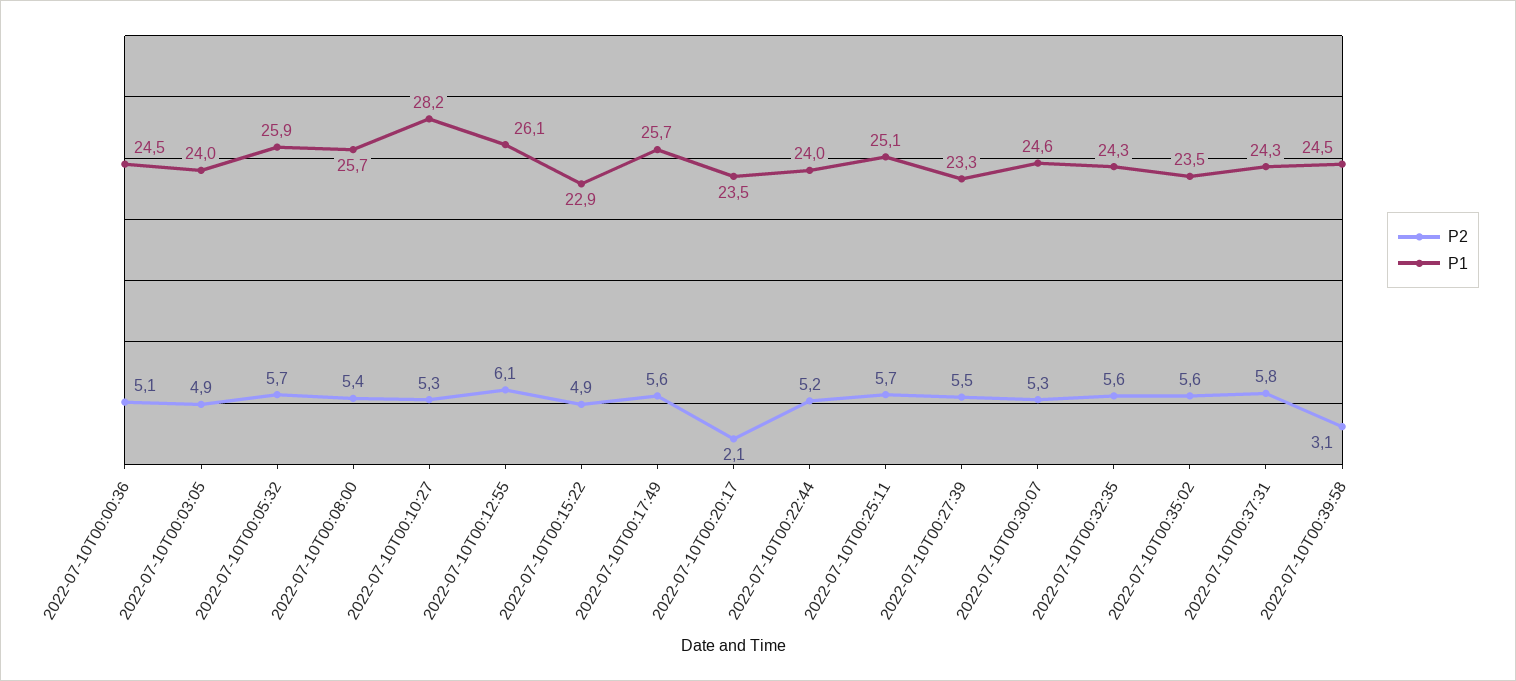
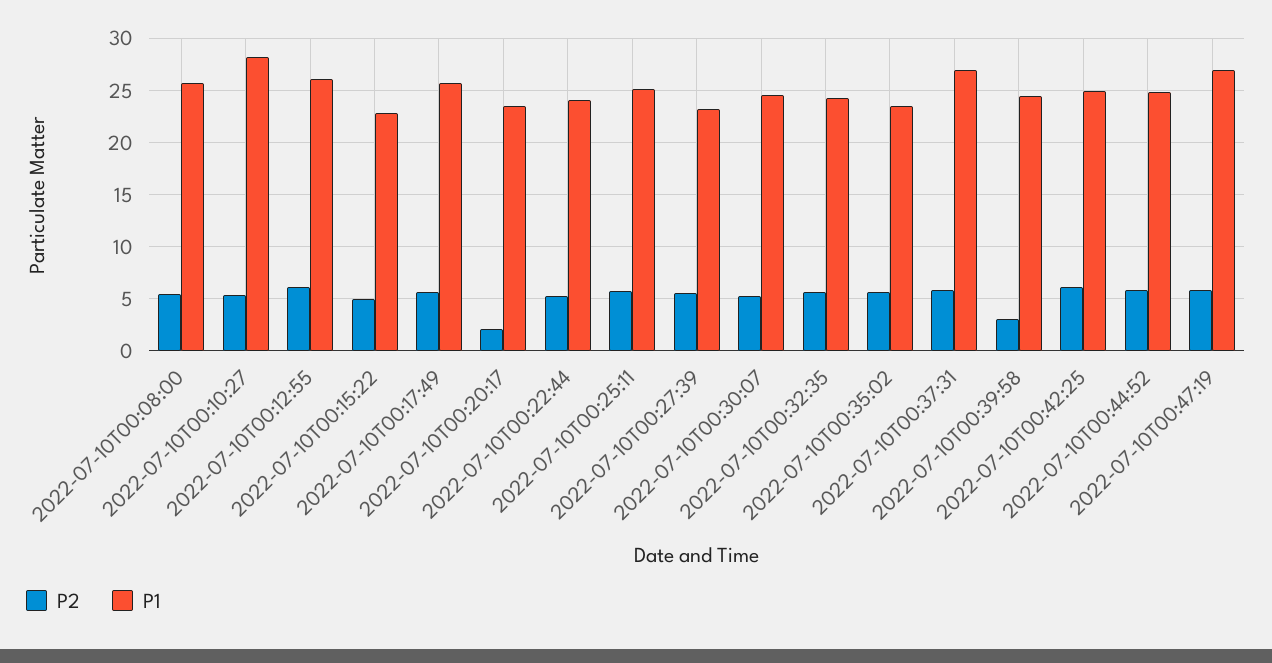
P2, 2022-07-10T00:00:36: 5.1 -> none
P1, 2022-07-10T00:00:36: 24.5 -> none
P2, 2022-07-10T00:03:05: 4.9 -> none
P1, 2022-07-10T00:03:05: 24 -> none
P2, 2022-07-10T00:05:32: 5.7 -> none
P1, 2022-07-10T00:05:32: 25.9 -> none
P1, 2022-07-10T00:37:31: 24.3 -> 27
P2, 2022-07-10T00:42:25: none -> 6
P1, 2022-07-10T00:42:25: none -> 25
P2, 2022-07-10T00:44:52: none -> 6
P1, 2022-07-10T00:44:52: none -> 25
P2, 2022-07-10T00:47:19: none -> 6
P1, 2022-07-10T00:47:19: none -> 27

